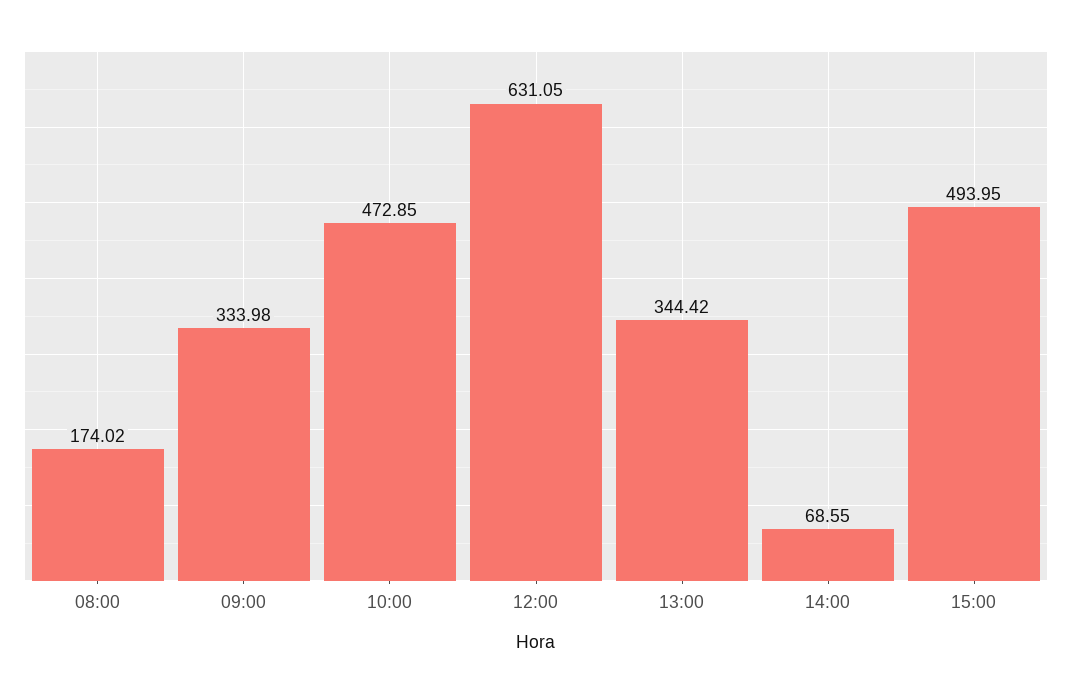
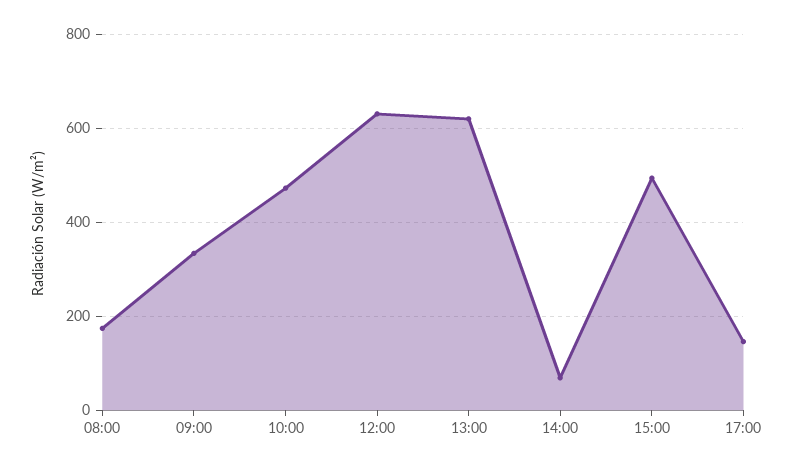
13:00: 344.42 -> 620
17:00: none -> 140

